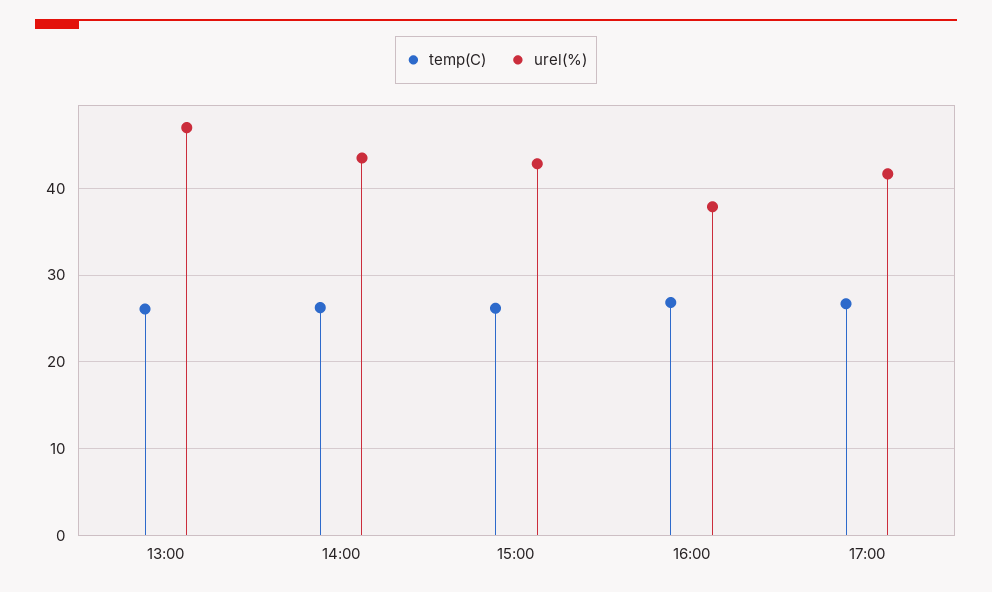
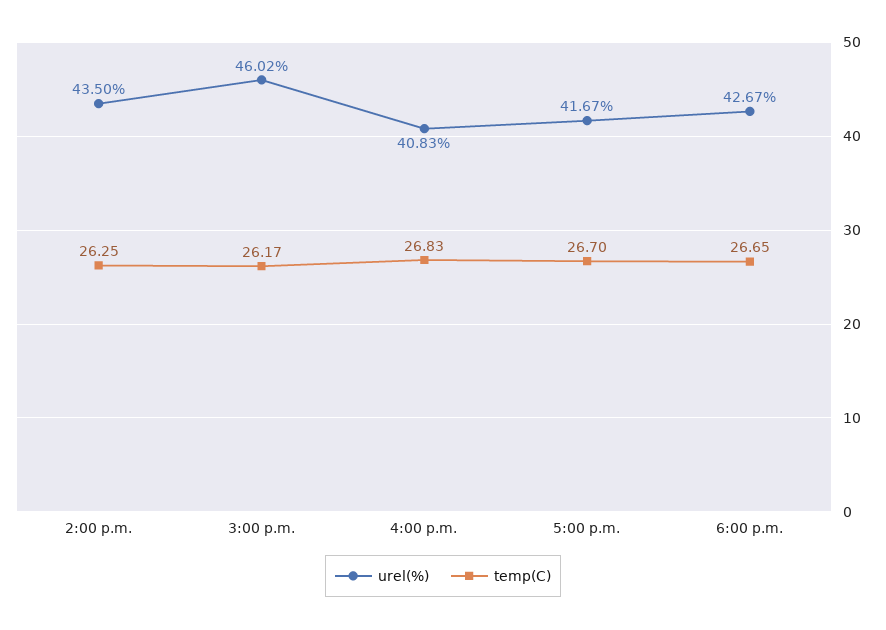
temp(C), 13:00: 26 -> none
urel(%), 13:00: 47 -> none
urel(%), 15:00: 43 -> 46.02
urel(%), 16:00: 38 -> 40.83
urel(%), 6:00 p.m.: none -> 42.67
temp(C), 6:00 p.m.: none -> 26.65

